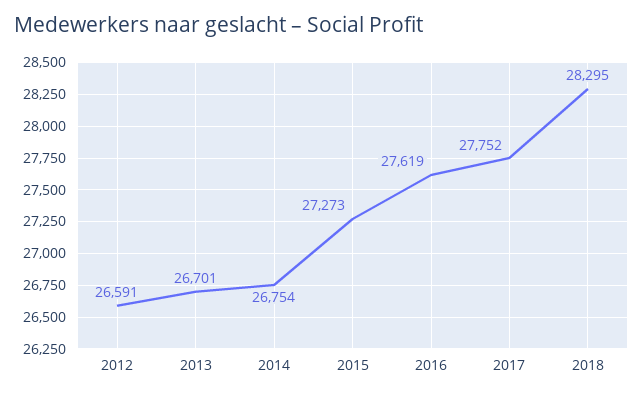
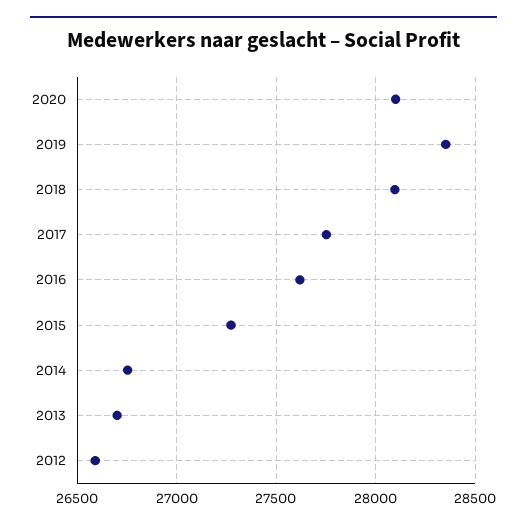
2018: 28295 -> 28100
2020: none -> 28100
2019: none -> 28350

